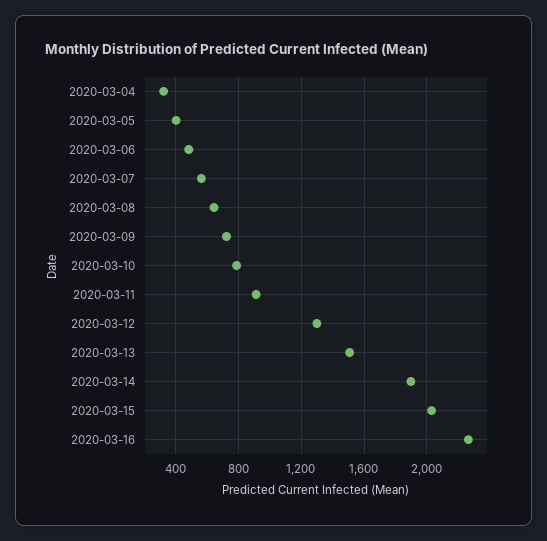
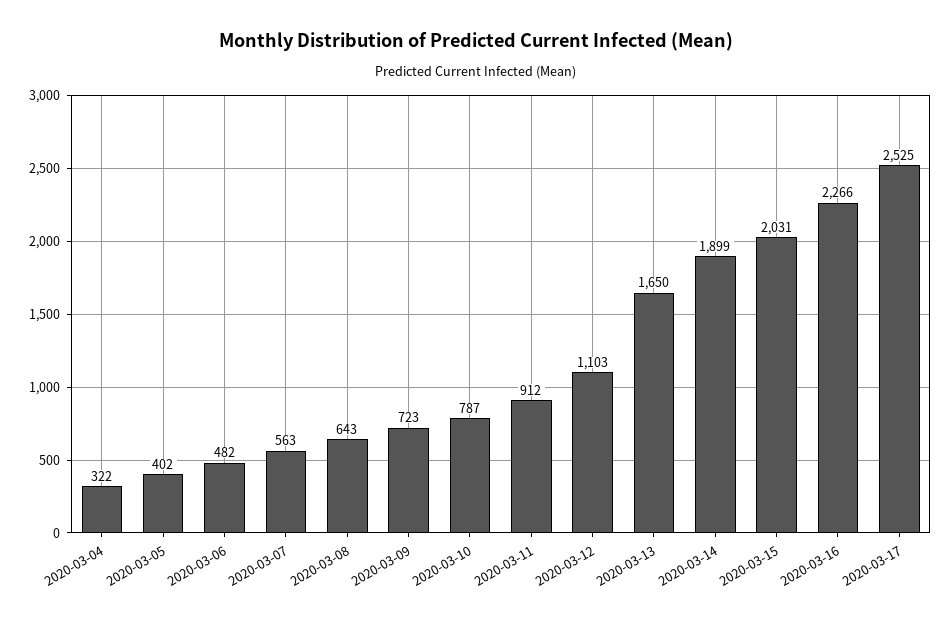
2020-03-12: 1300 -> 1103
2020-03-13: 1500 -> 1650
2020-03-17: none -> 2525

